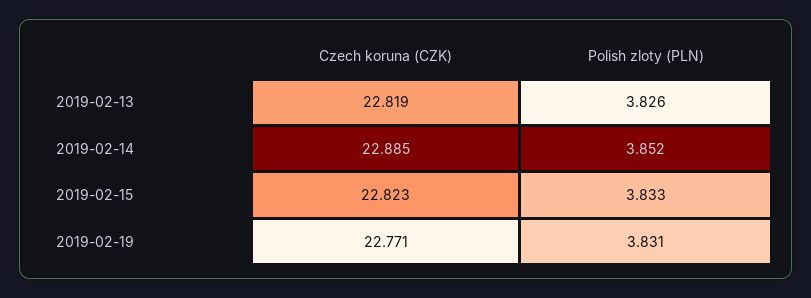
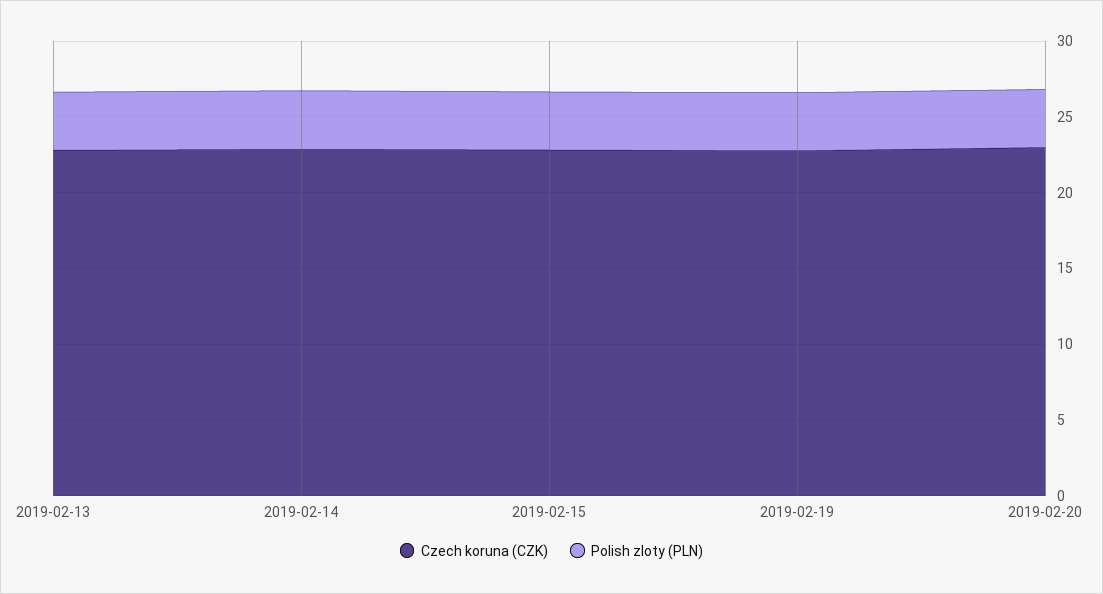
Czech koruna (CZK), 2019-02-20: none -> 23
Polish zloty (PLN), 2019-02-20: none -> 4

